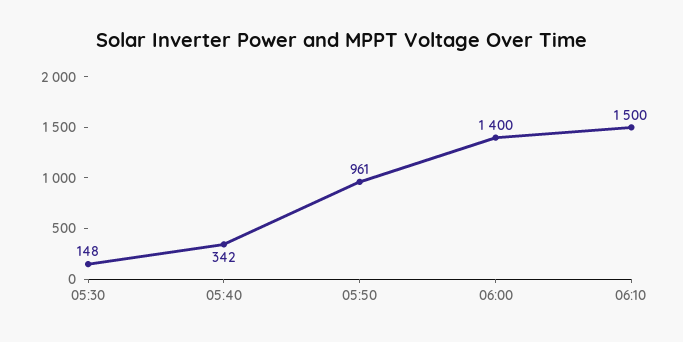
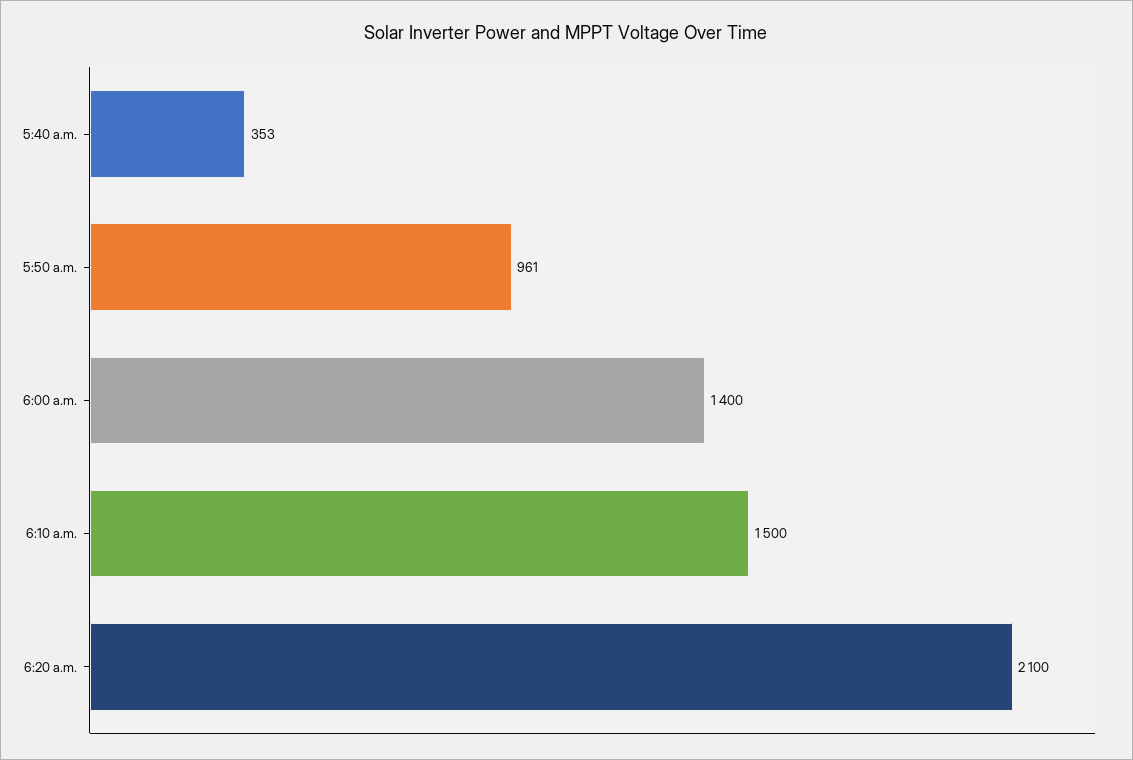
05:30: 148 -> none
05:40: 342 -> 353
6:20 a.m.: none -> 2100

